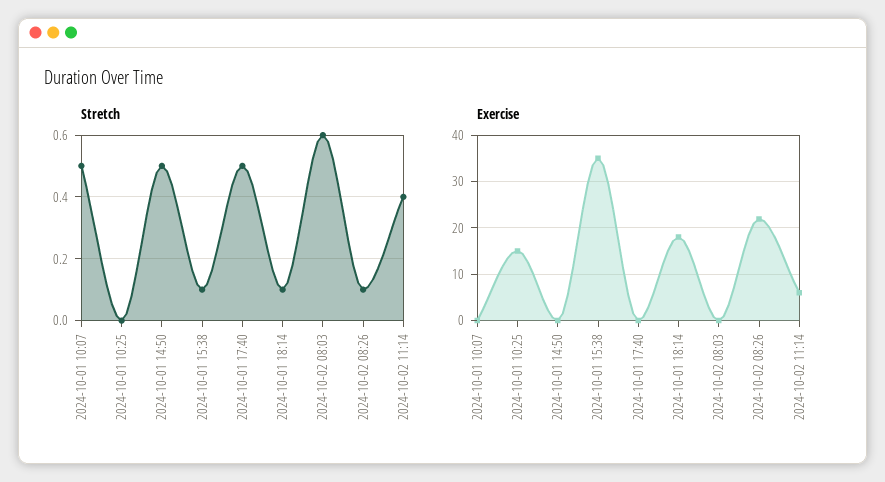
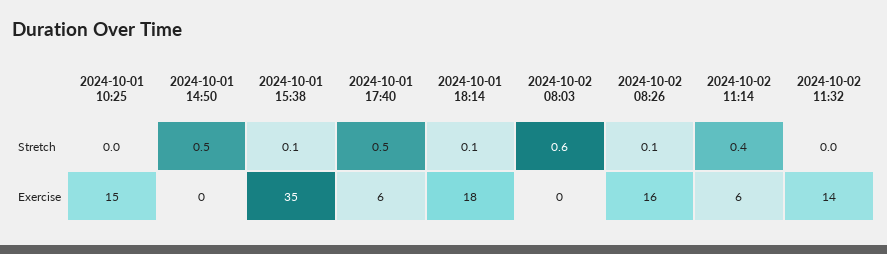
Stretch, 2024-10-01 10:07: 0.5 -> none
Exercise, 2024-10-01 10:07: 0 -> none
Exercise, 2024-10-01 17:40: 0 -> 6
Exercise, 2024-10-02 08:26: 22 -> 16
Stretch, 2024-10-02 11:32: none -> 0
Exercise, 2024-10-02 11:32: none -> 14

